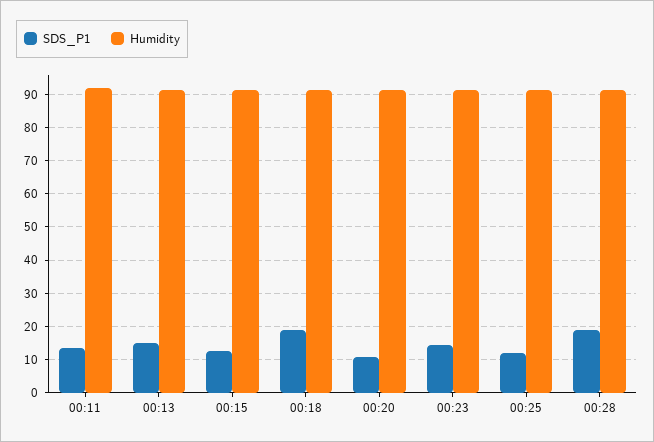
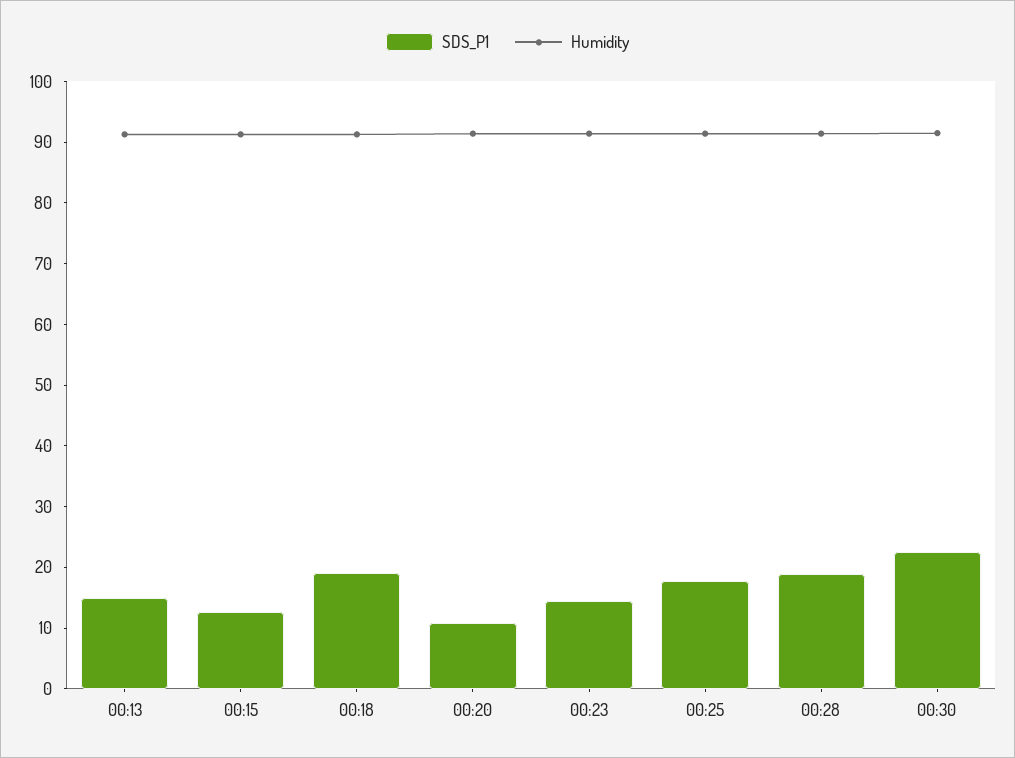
SDS_P1, 00:11: 14 -> none
Humidity, 00:11: 92 -> none
SDS_P1, 00:25: 12 -> 18
SDS_P1, 00:30: none -> 22
Humidity, 00:30: none -> 92

